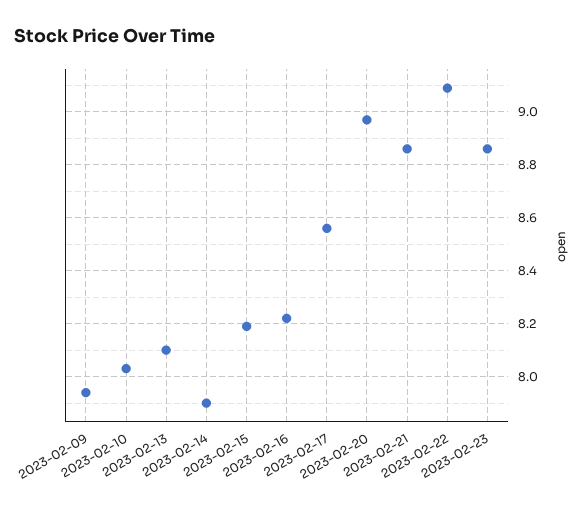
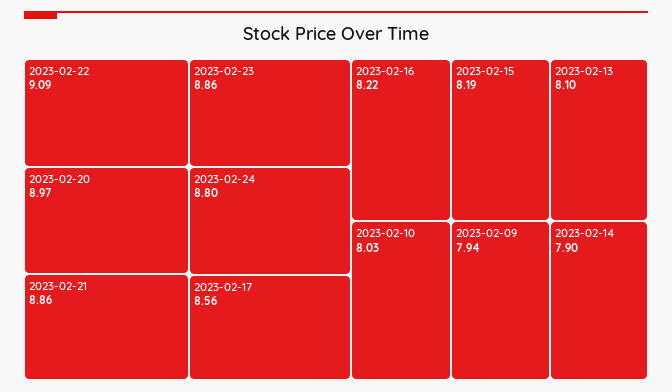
2023-02-24: none -> 8.8

